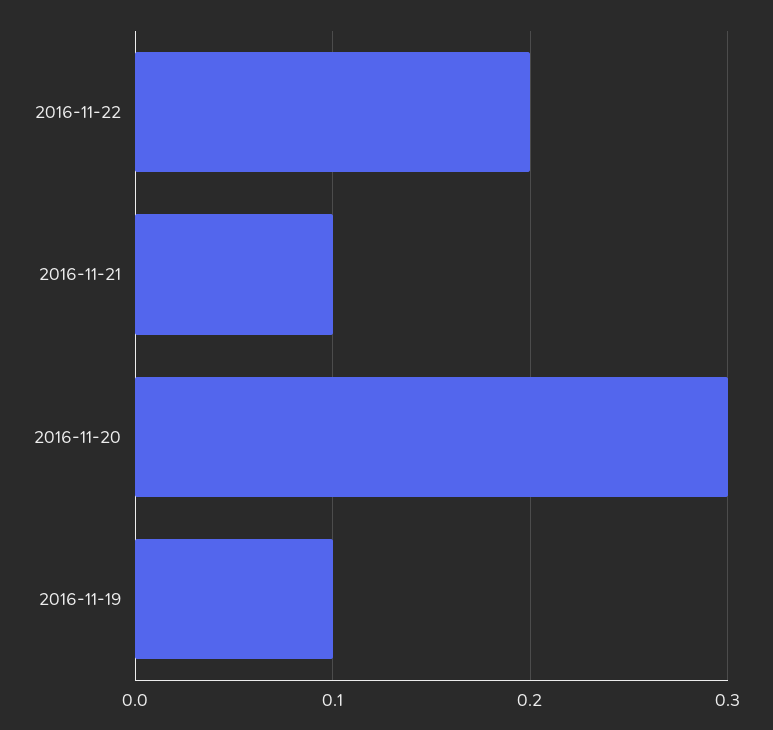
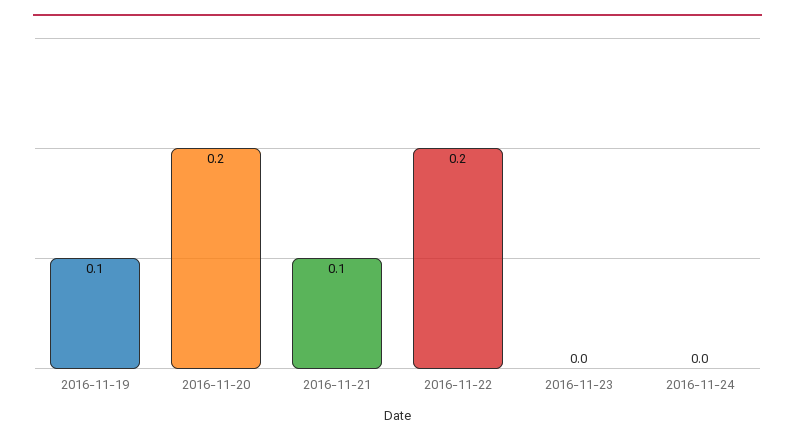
2016-11-20: 0.3 -> 0.2
2016-11-23: none -> 0
2016-11-24: none -> 0

